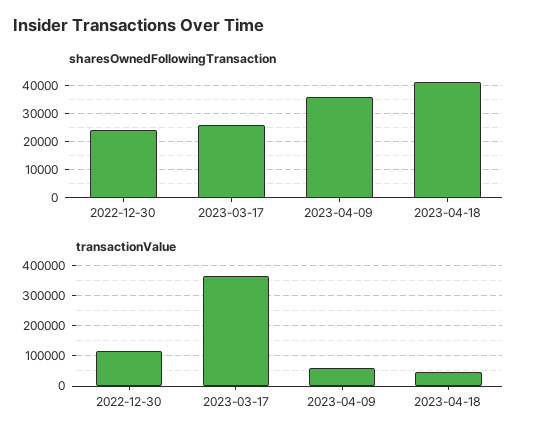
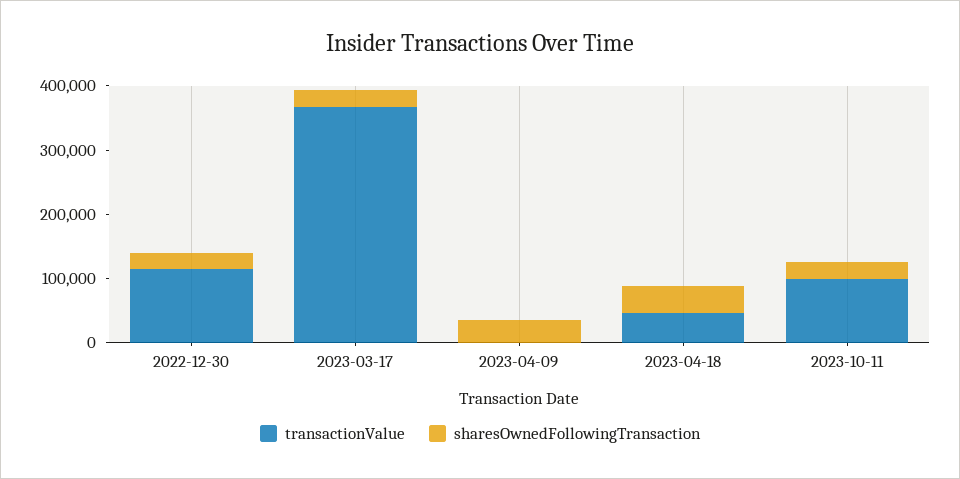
transactionValue, 2023-04-09: 60000 -> 0
transactionValue, 2023-10-11: none -> 100000
sharesOwnedFollowingTransaction, 2023-10-11: none -> 20000

